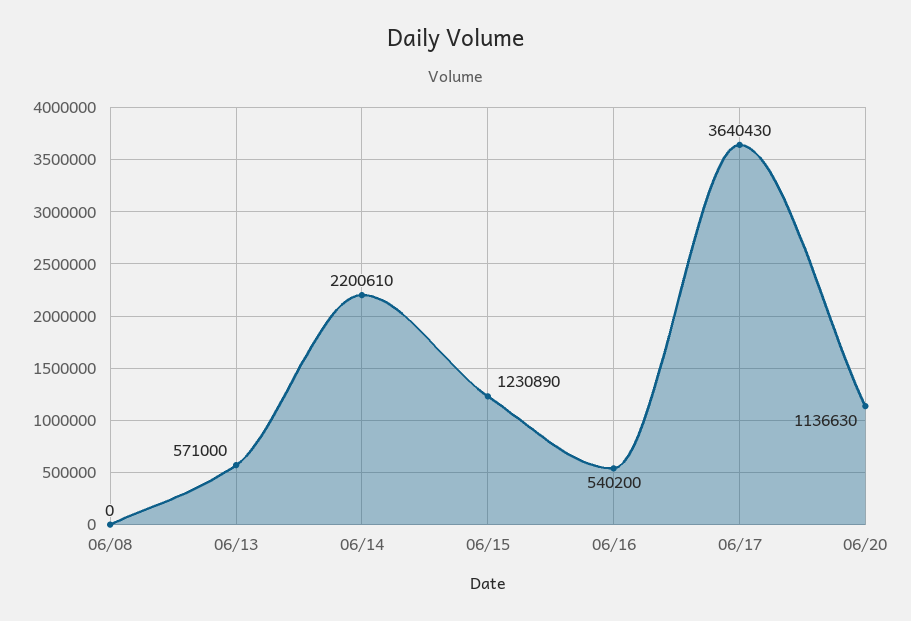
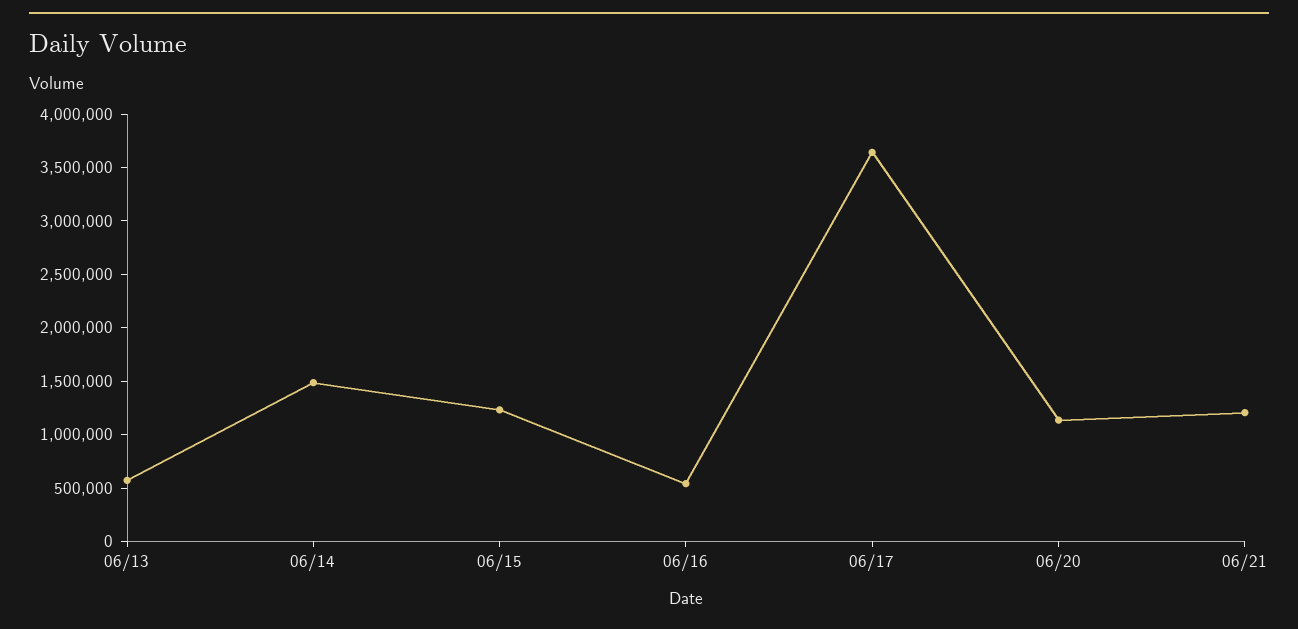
06/08: 0 -> none
06/14: 2200610 -> 1500000
06/21: none -> 1200000

